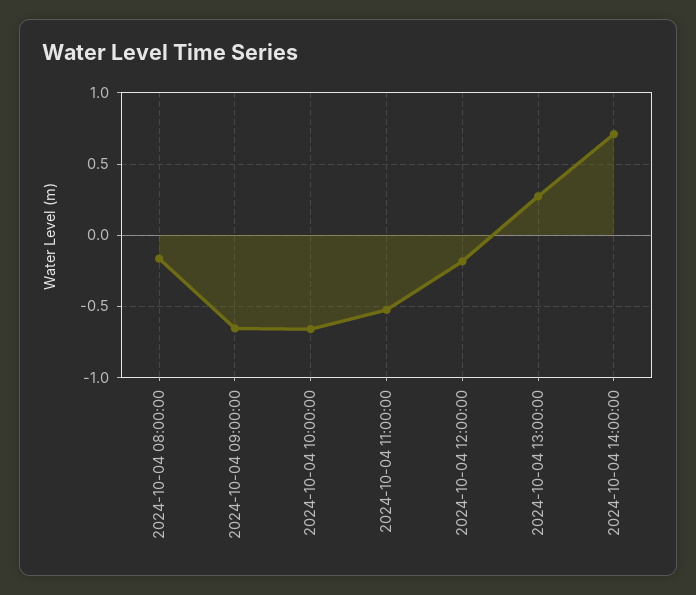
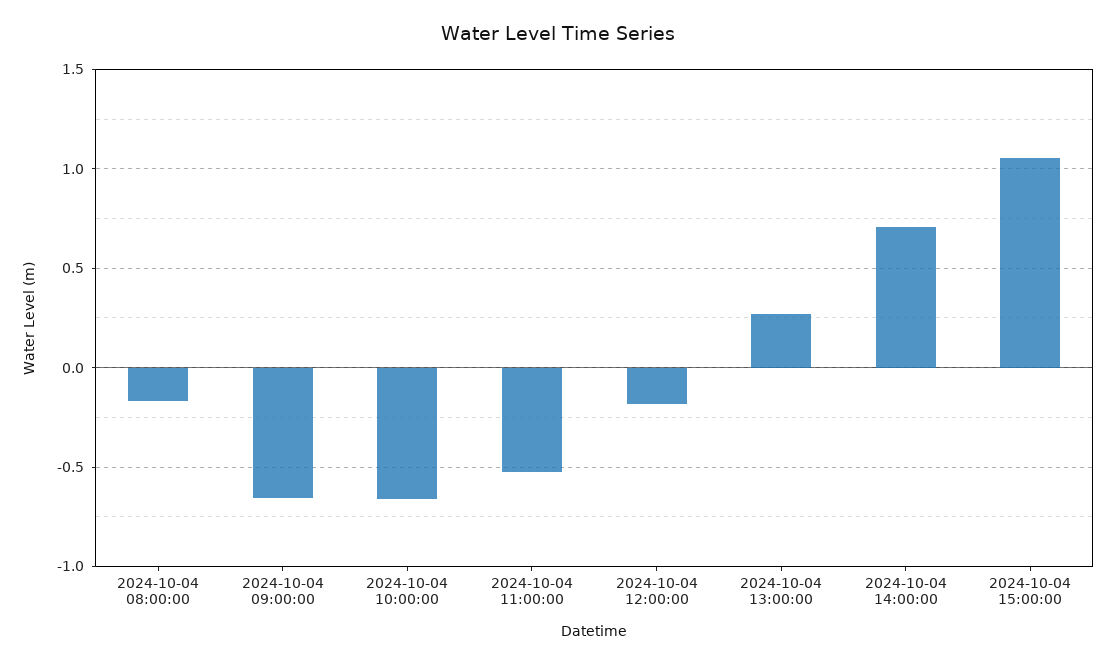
2024-10-04 15:00:00: none -> 1.05

